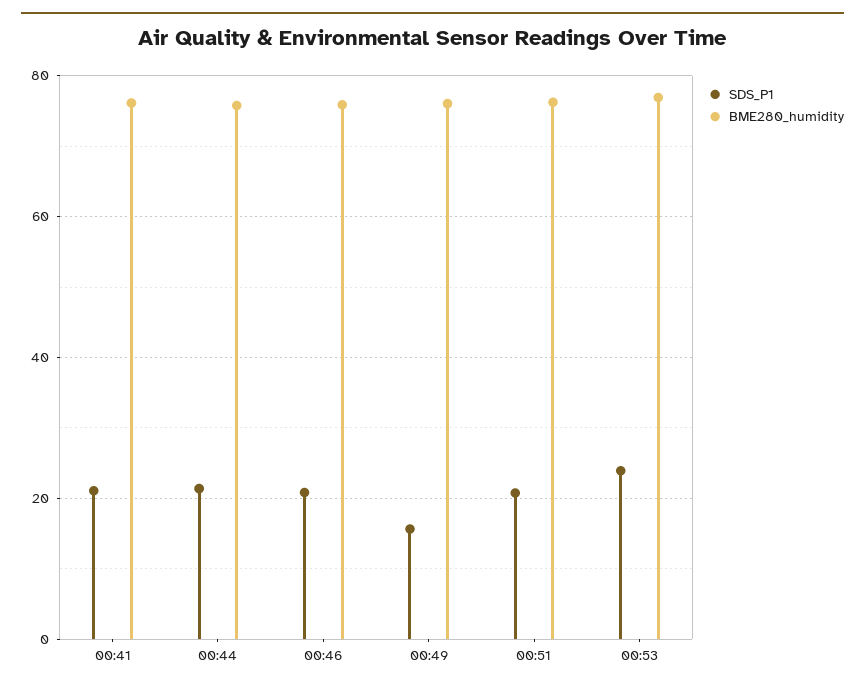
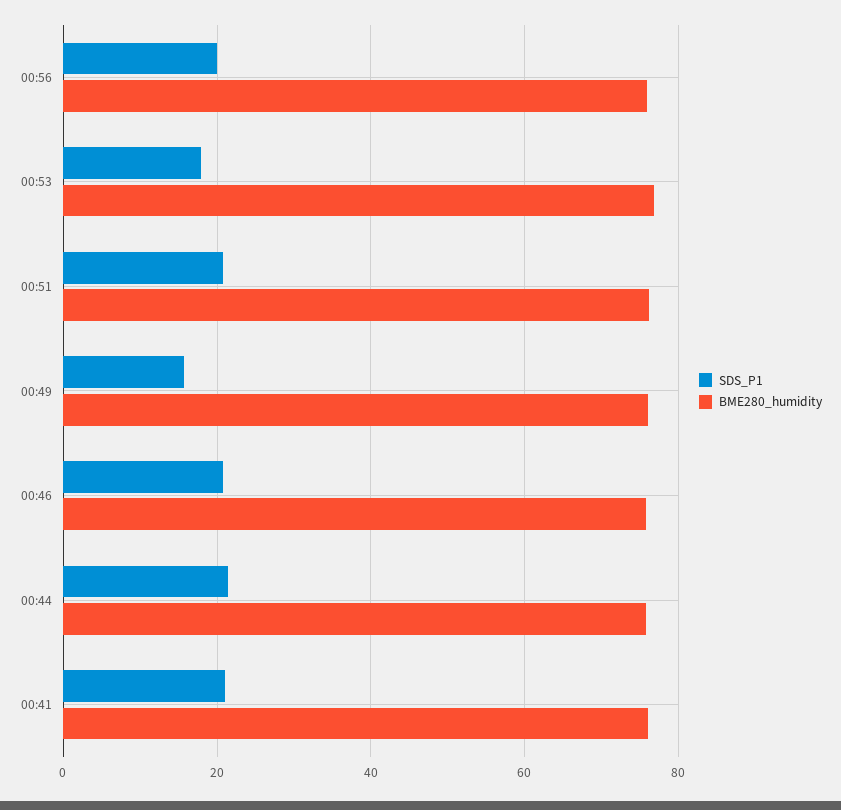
SDS_P1, 00:53: 24 -> 18
SDS_P1, 00:56: none -> 20
BME280_humidity, 00:56: none -> 76

